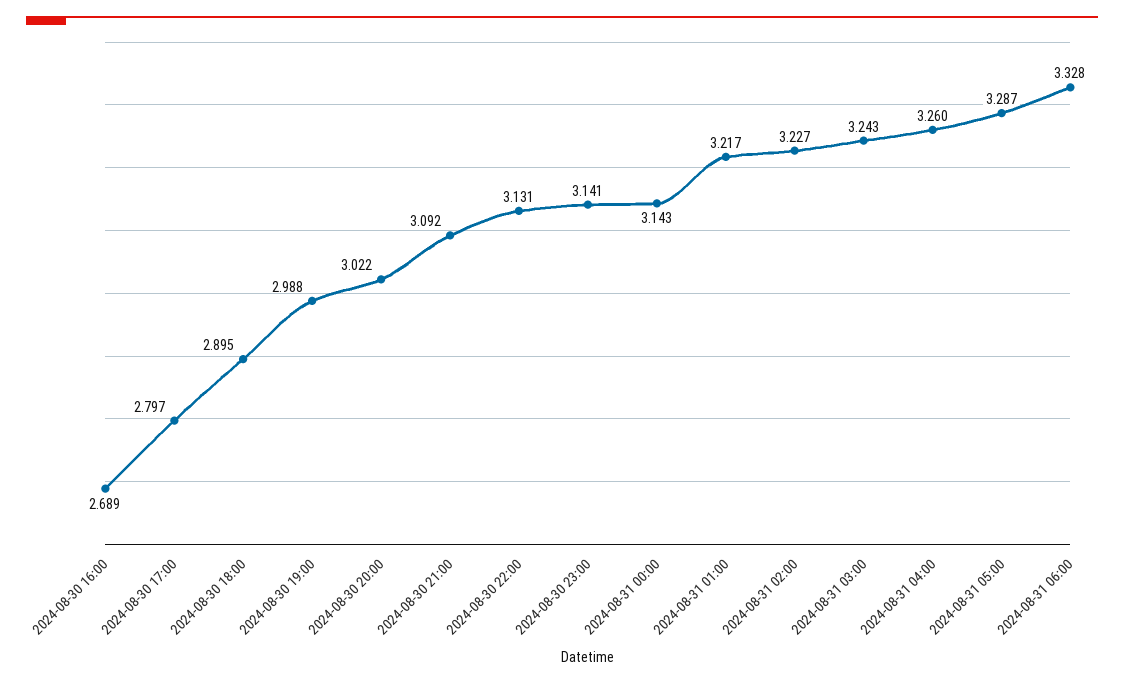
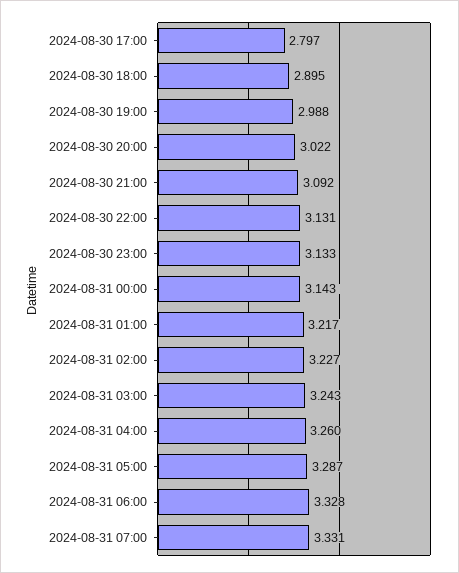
2024-08-30 16:00: 2.689 -> none
2024-08-30 23:00: 3.141 -> 3.133
2024-08-31 07:00: none -> 3.331

